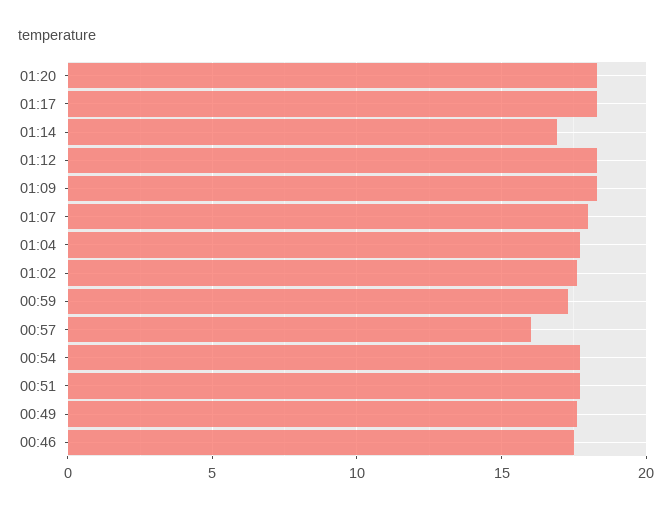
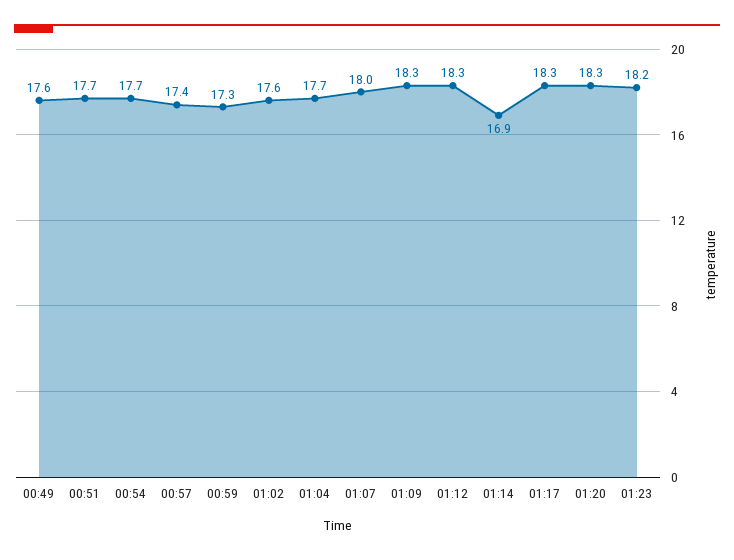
00:57: 16 -> 17.4
00:46: 17.5 -> none
01:23: none -> 18.2

